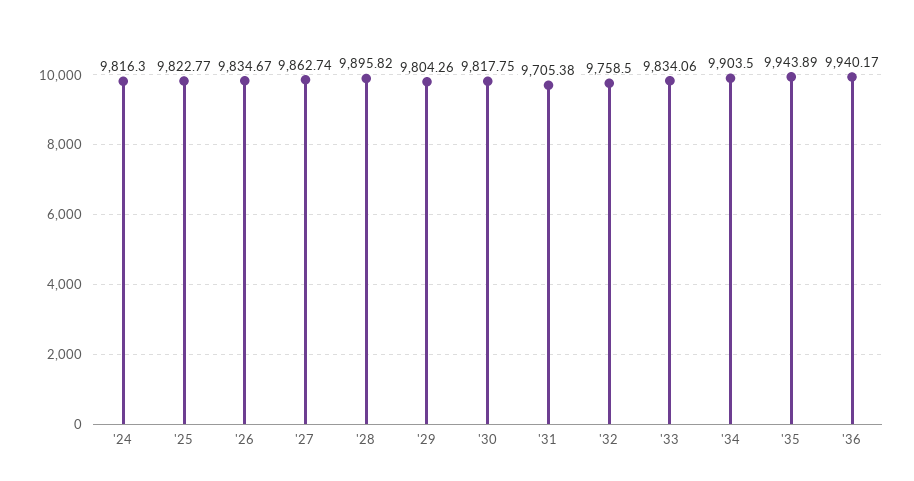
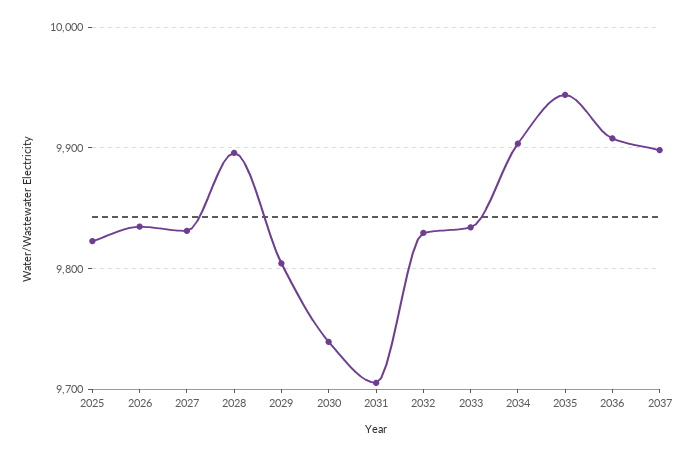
'24: 9816.3 -> none
'27: 9862.74 -> 9830
'30: 9817.75 -> 9740
'32: 9758.5 -> 9830
'36: 9940.17 -> 9910
2037: none -> 9900

